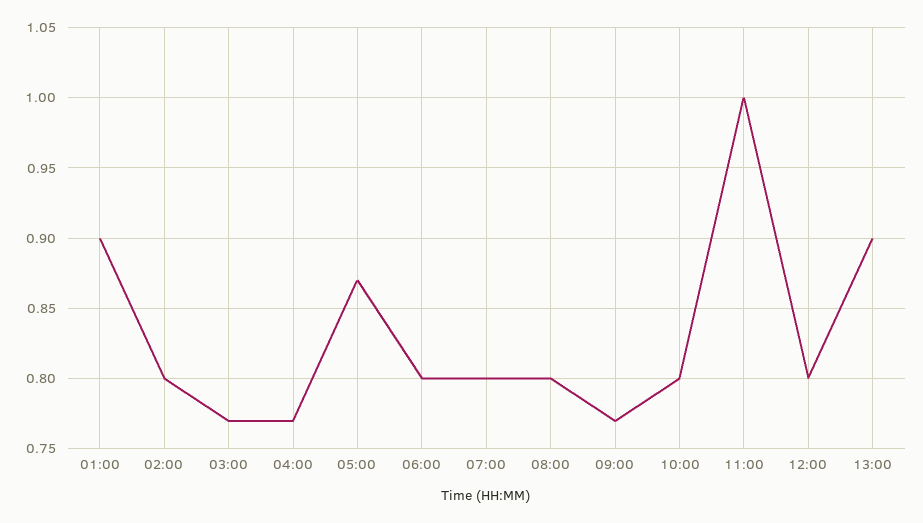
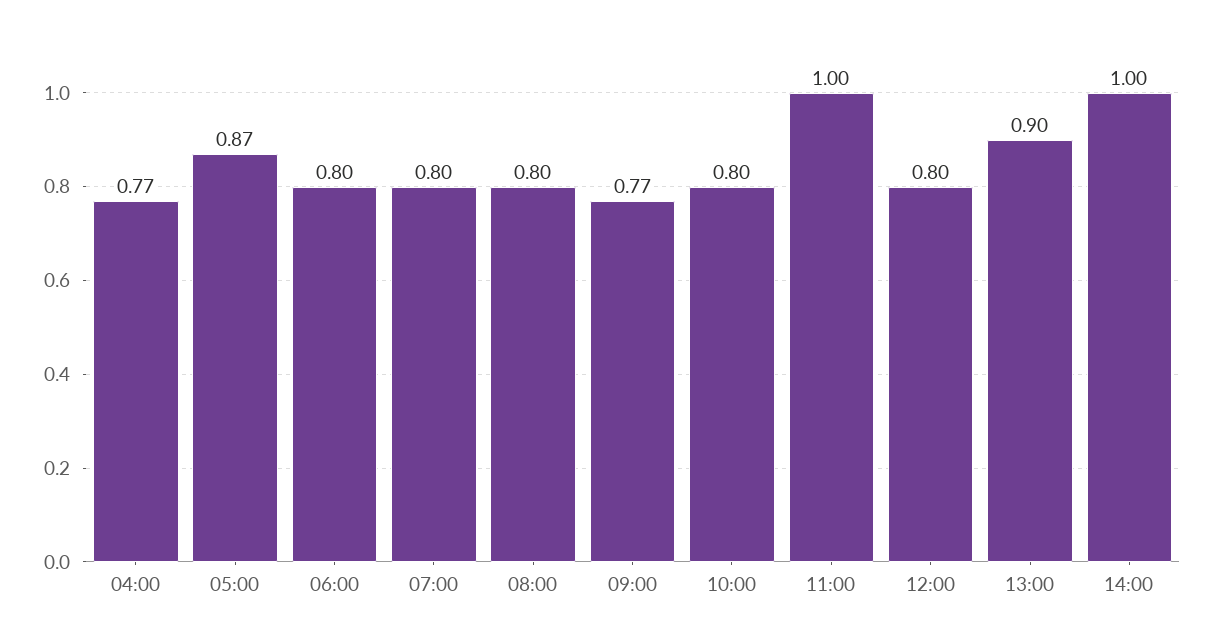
01:00: 0.9 -> none
02:00: 0.8 -> none
03:00: 0.77 -> none
14:00: none -> 1

